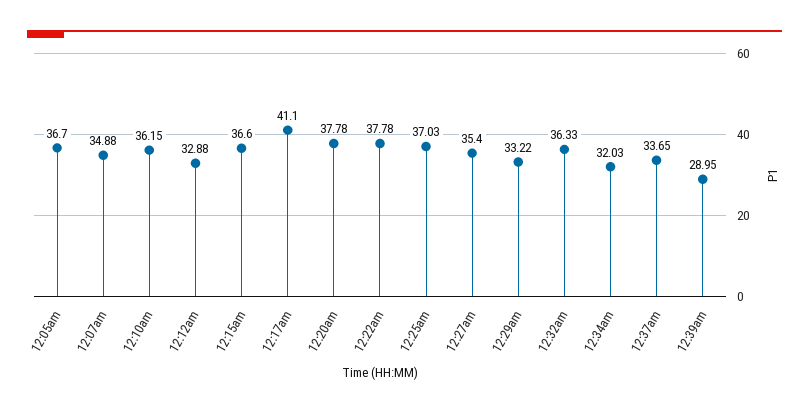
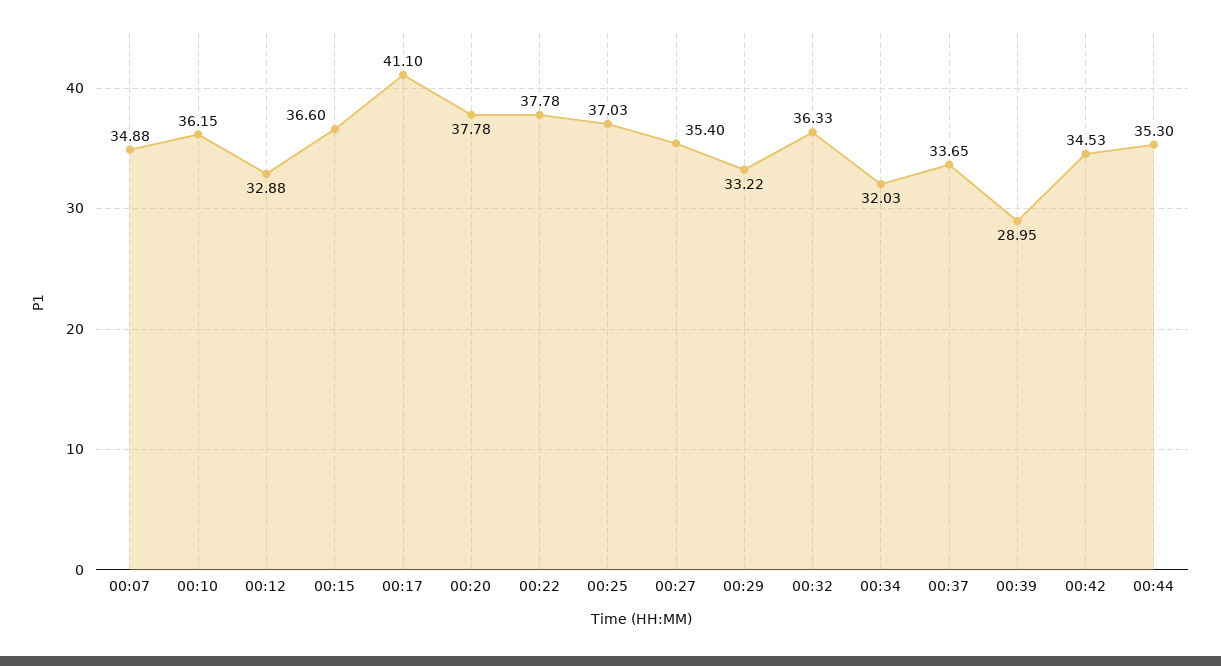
12:05am: 36.7 -> none
00:42: none -> 34.53
00:44: none -> 35.3

